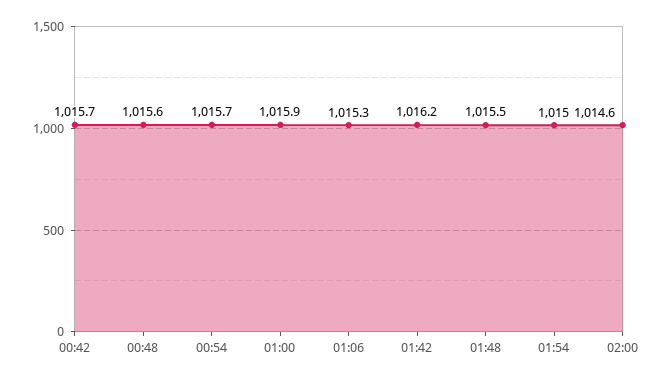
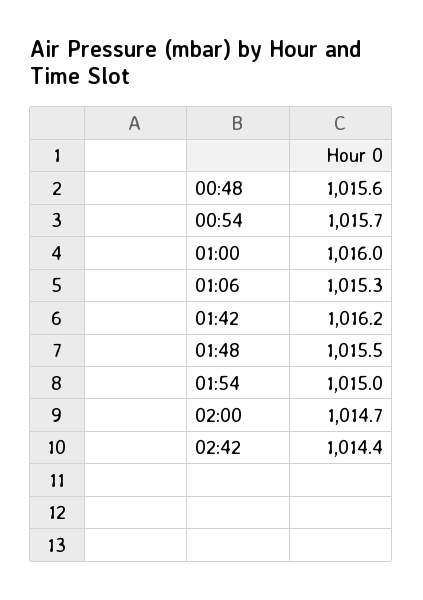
00:42: 1015.7 -> none
01:00: 1015.9 -> 1016
02:00: 1014.6 -> 1014.7
02:42: none -> 1014.4

